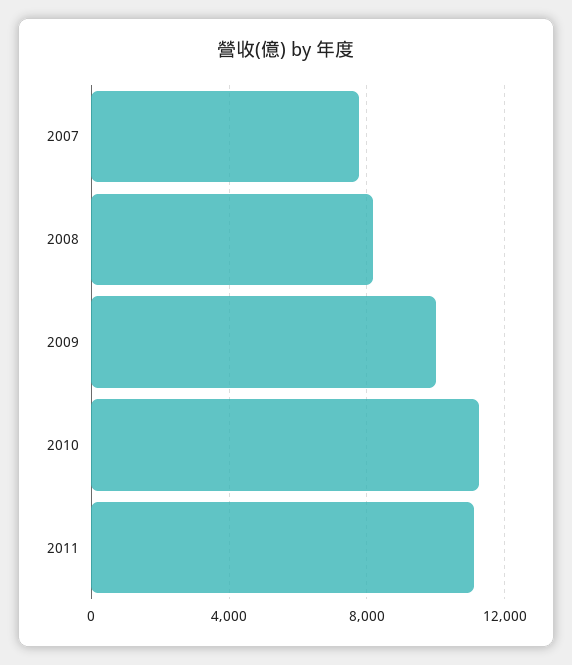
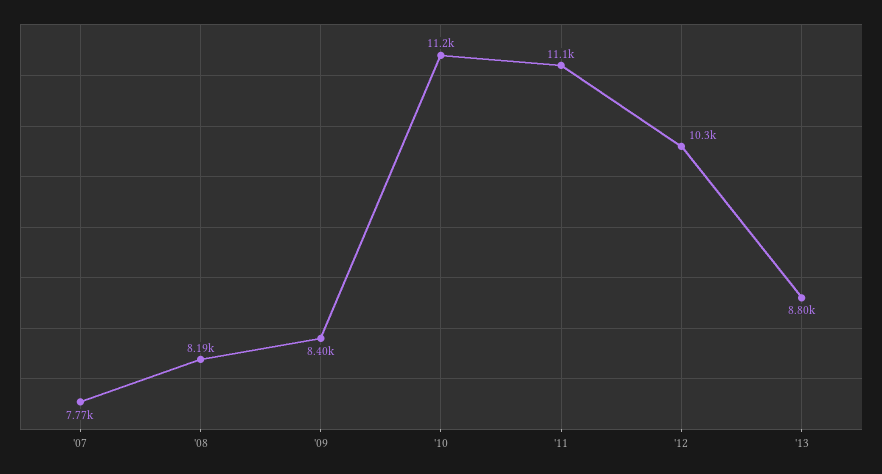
2009: 10000 -> 8400
'12: none -> 10300
'13: none -> 8800

